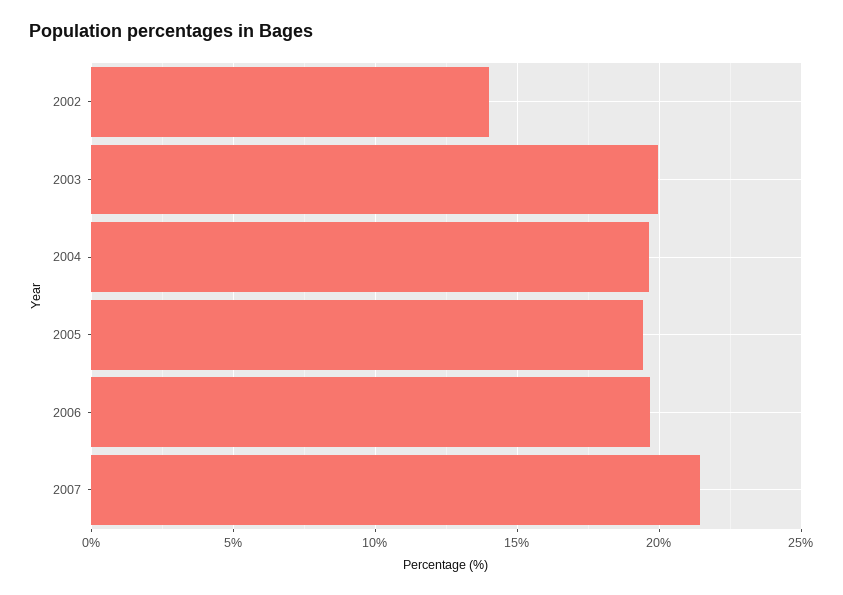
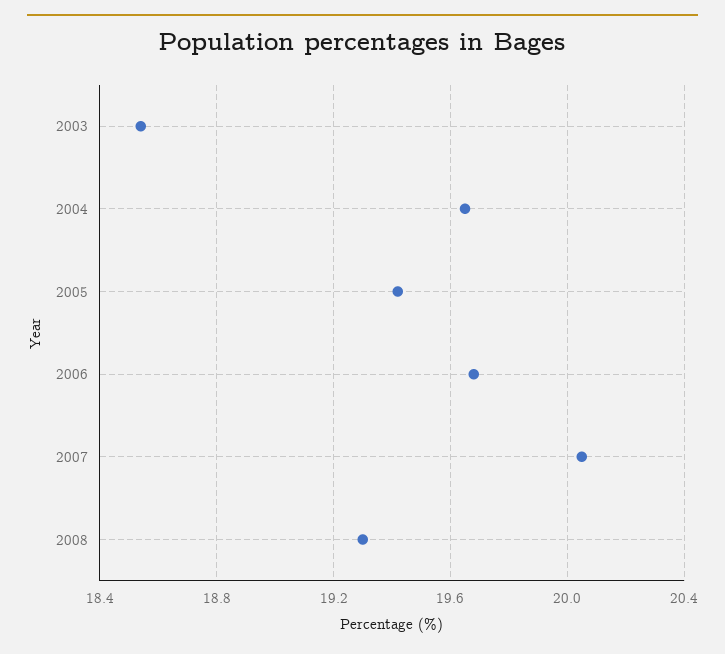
2002: 14 -> none
2003: 20 -> 18.55
2007: 21.5 -> 20.05
2008: none -> 19.3

